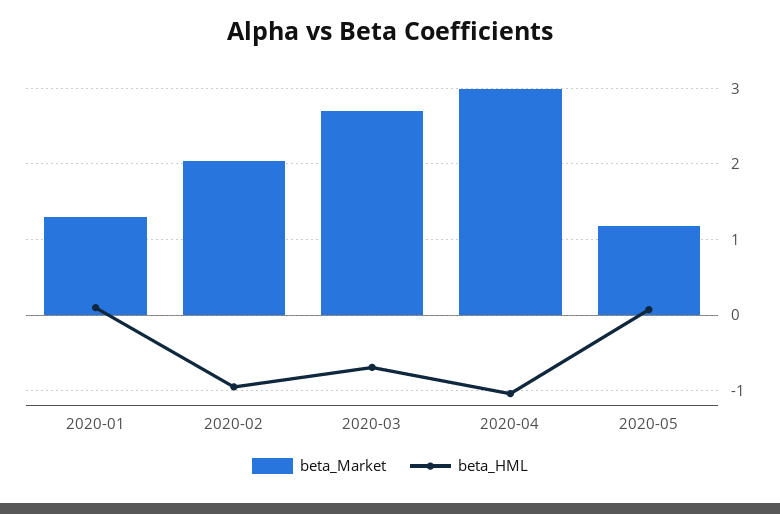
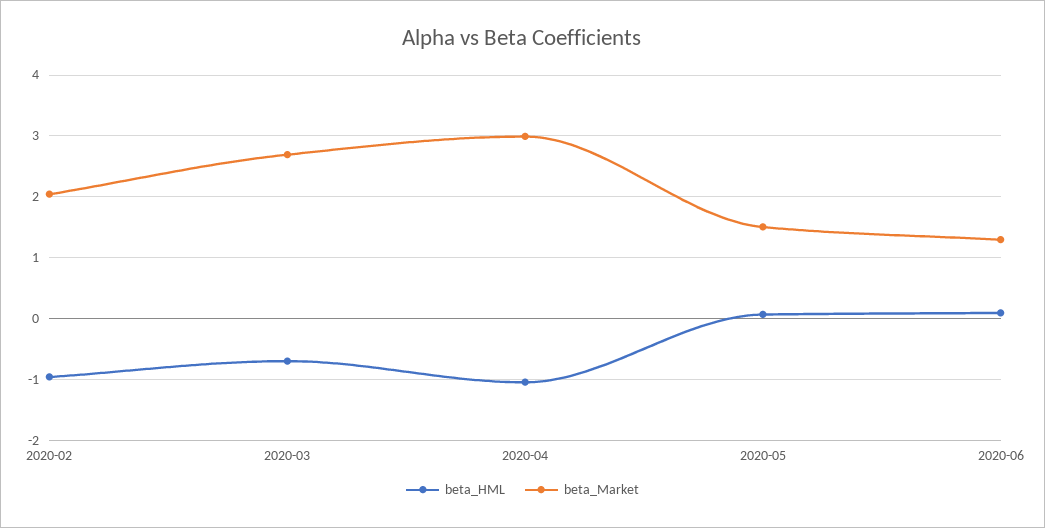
beta_Market, 2020-01: 1.3 -> none
beta_HML, 2020-01: 0.1 -> none
beta_Market, 2020-05: 1.2 -> 1.5
beta_HML, 2020-06: none -> 0.1
beta_Market, 2020-06: none -> 1.3

